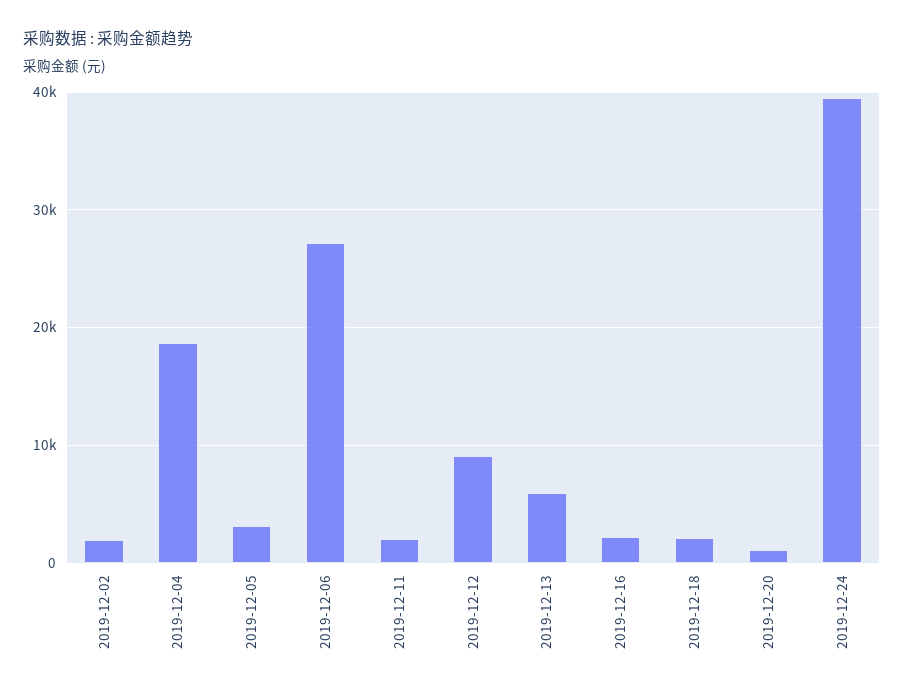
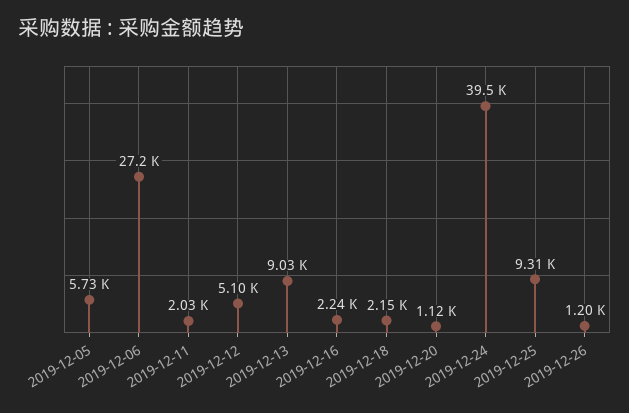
2019-12-02: 2000 -> none
2019-12-04: 19000 -> none
2019-12-05: 3000 -> 5730
2019-12-12: 9000 -> 5100
2019-12-13: 6000 -> 9030
2019-12-25: none -> 9310
2019-12-26: none -> 1200

